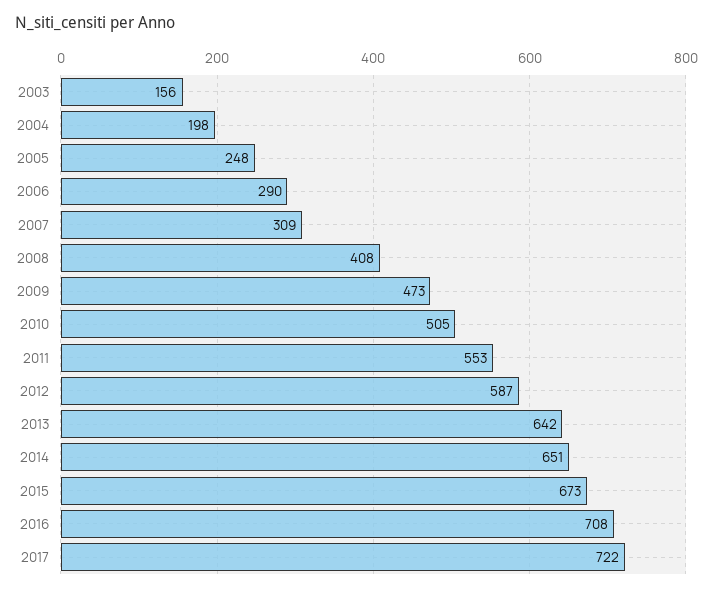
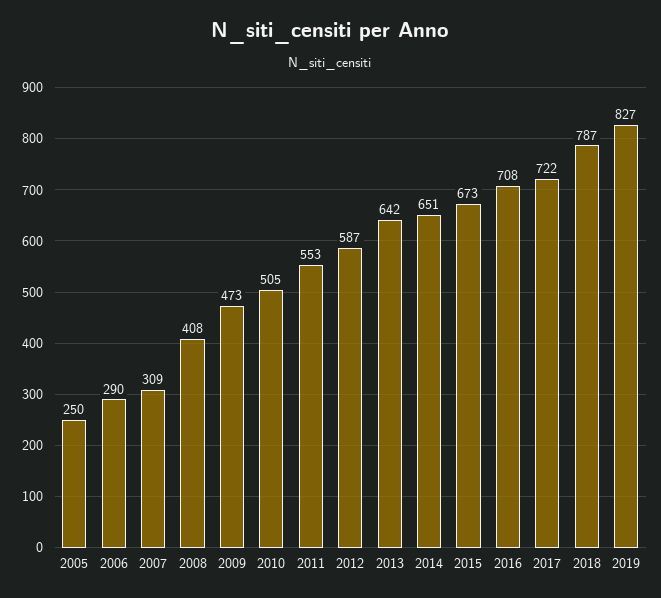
2003: 156 -> none
2004: 198 -> none
2005: 248 -> 250
2018: none -> 787
2019: none -> 827

